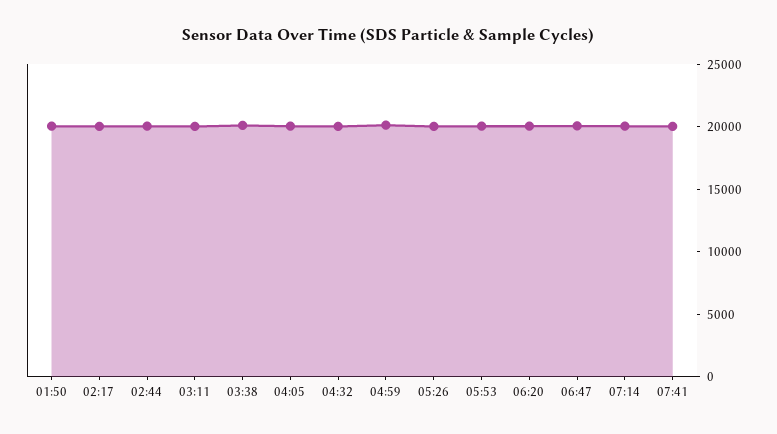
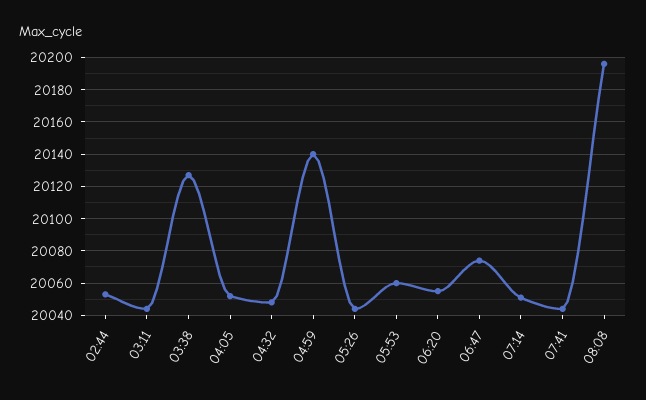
01:50: 20000 -> none
02:17: 20000 -> none
08:08: none -> 20195

